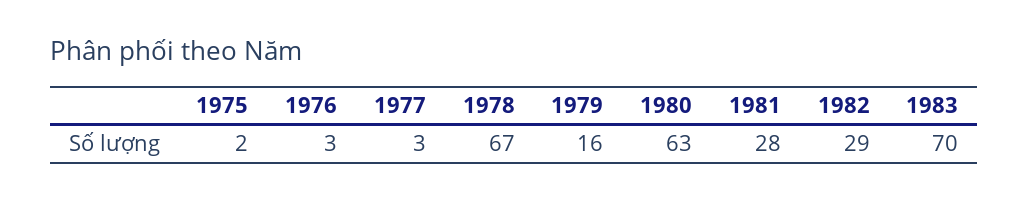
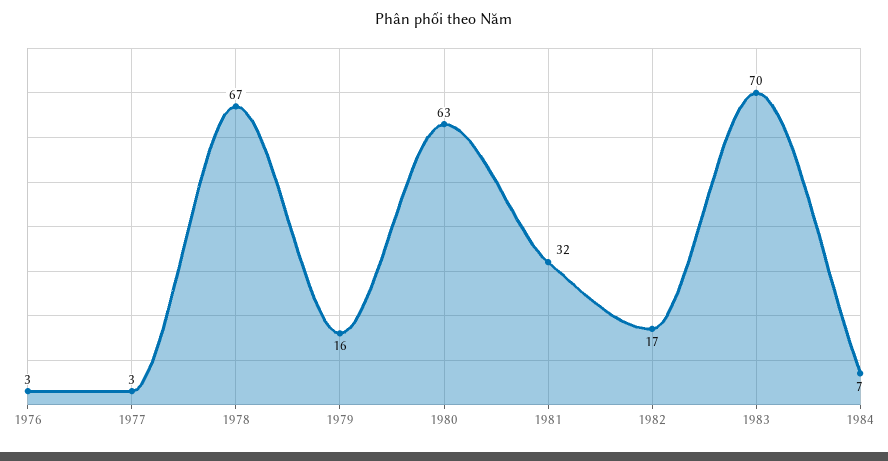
1975: 2 -> none
1981: 28 -> 32
1982: 29 -> 17
1984: none -> 7

